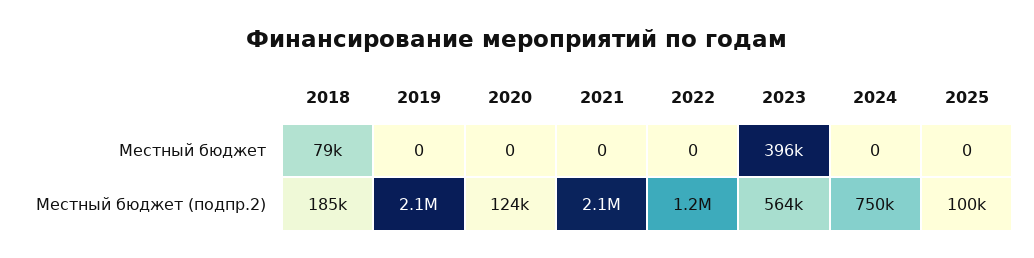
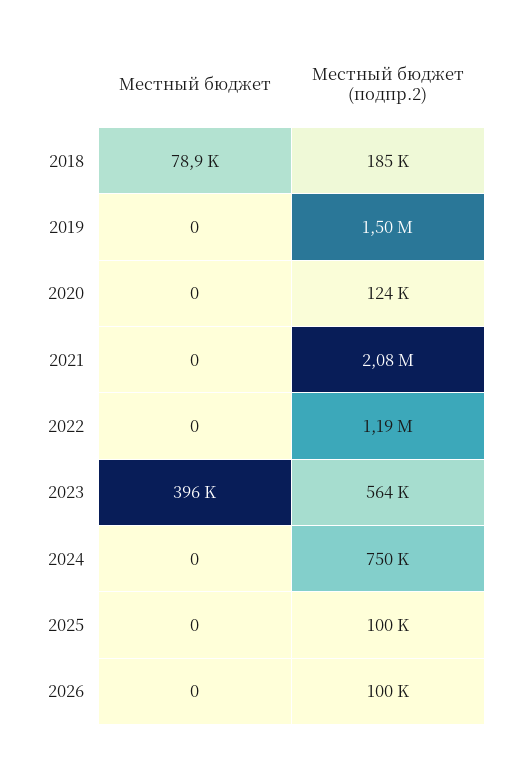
2019, Местный бюджет (подпр.2): 2100000 -> 1500000
2026, Местный бюджет: none -> 0
2026, Местный бюджет (подпр.2): none -> 100000

